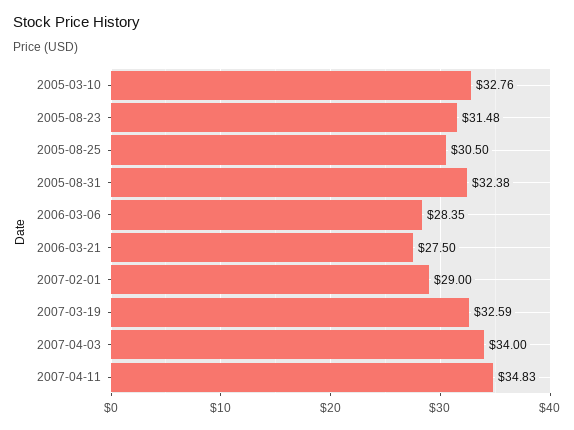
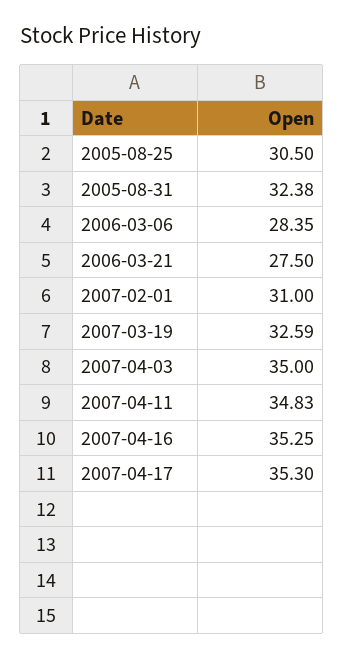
2005-03-10: 32.76 -> none
2005-08-23: 31.48 -> none
2007-02-01: 29 -> 31
2007-04-03: 34 -> 35
2007-04-16: none -> 35.25
2007-04-17: none -> 35.3

